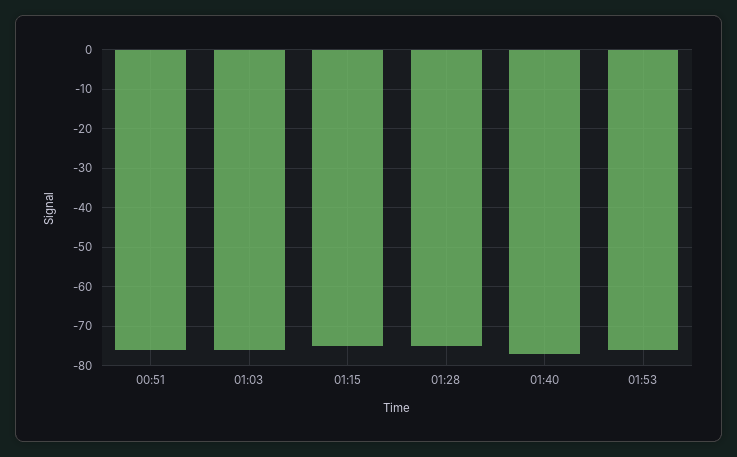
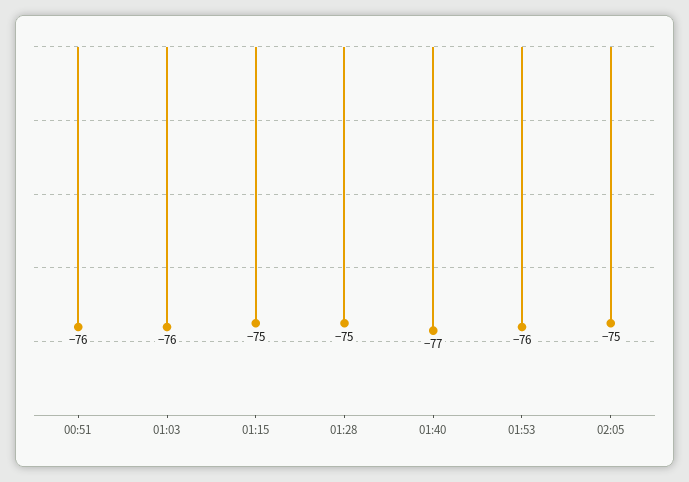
02:05: none -> -75

